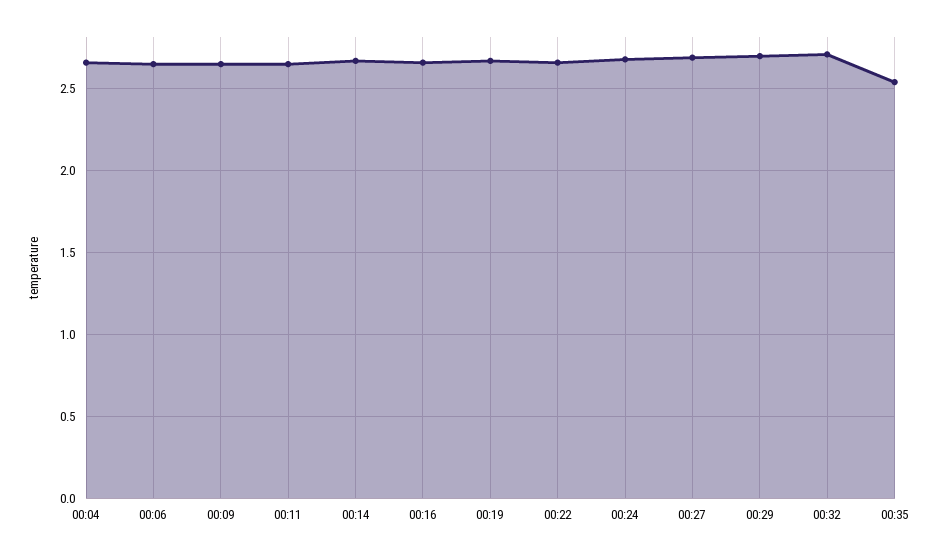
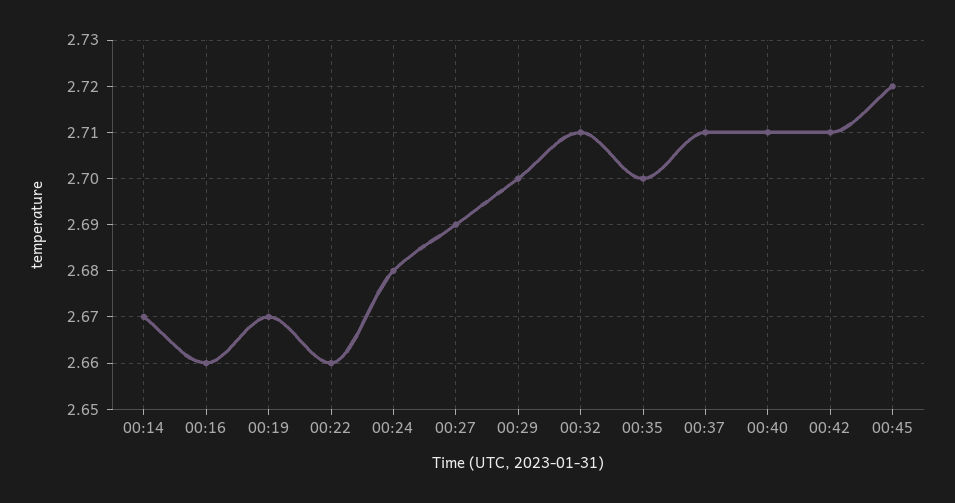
00:04: 2.65 -> none
00:06: 2.65 -> none
00:09: 2.65 -> none
00:11: 2.65 -> none
00:35: 2.55 -> 2.7
00:37: none -> 2.71
00:40: none -> 2.71
00:42: none -> 2.71
00:45: none -> 2.72

